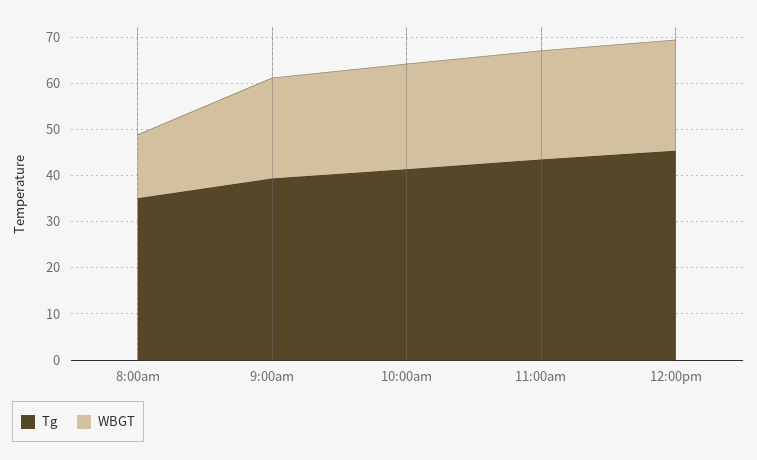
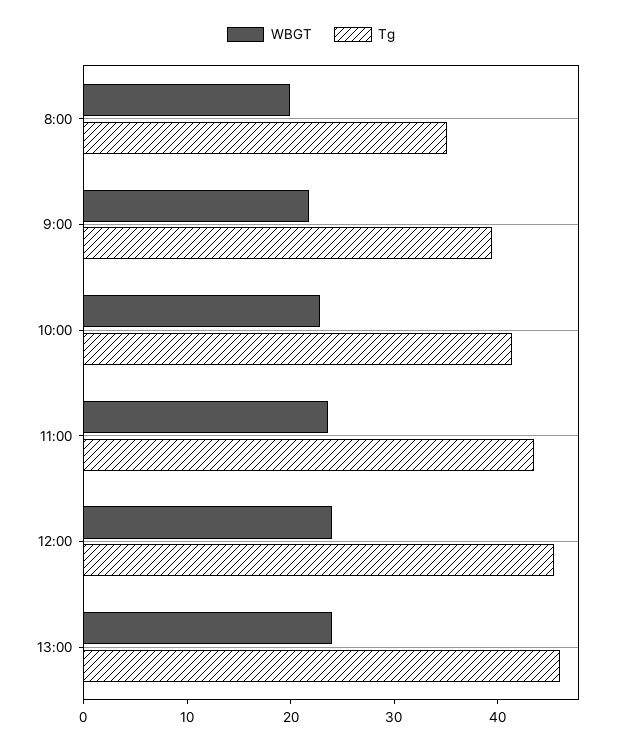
WBGT, 8:00am: 14 -> 20
WBGT, 13:00: none -> 24
Tg, 13:00: none -> 46

